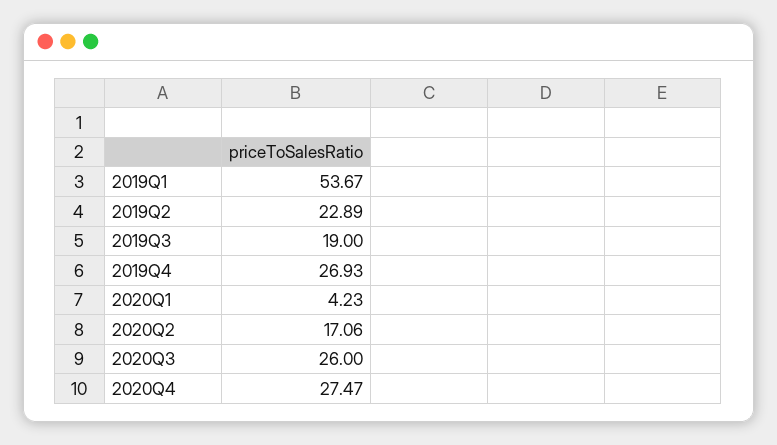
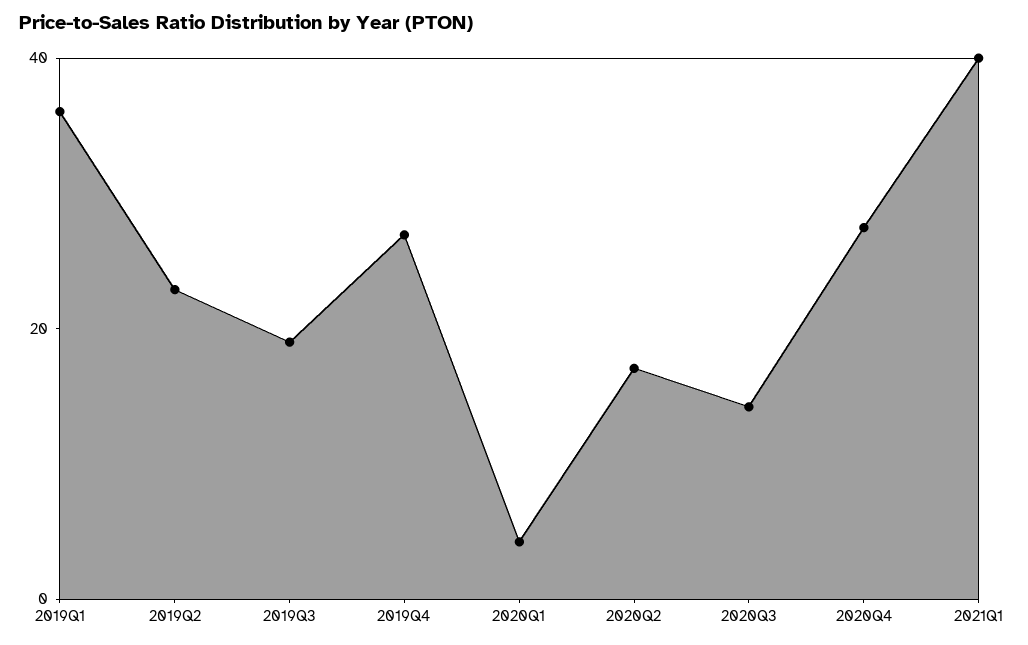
2019Q1: 53.67 -> 35
2020Q3: 26 -> 15
2021Q1: none -> 40

